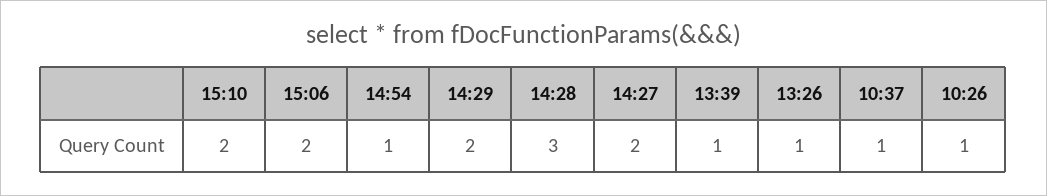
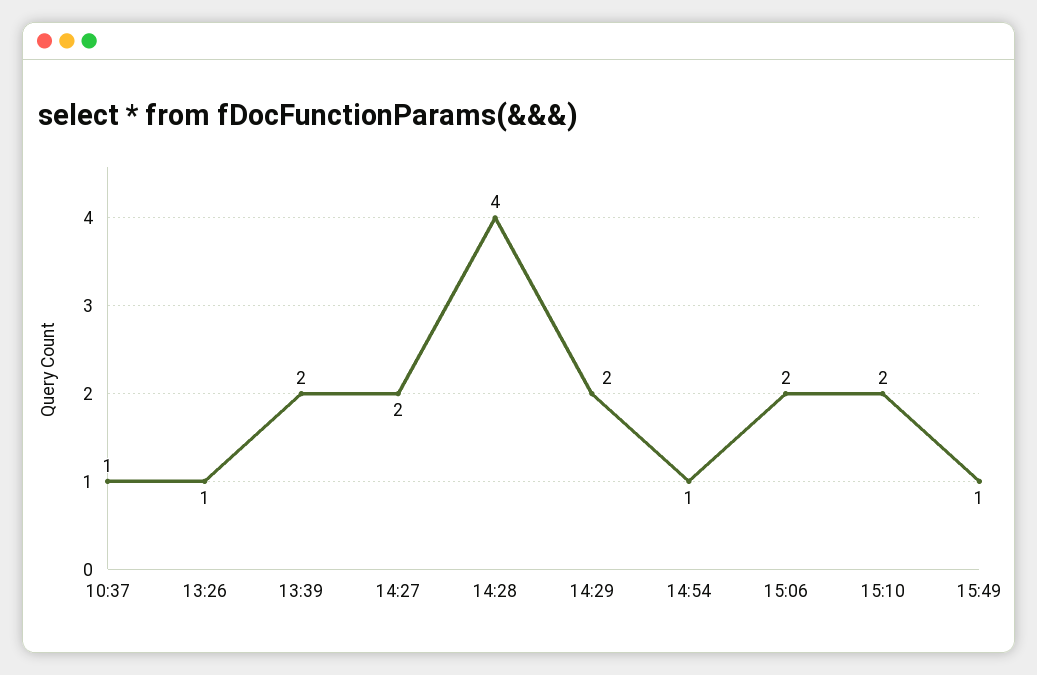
14:28: 3 -> 4
13:39: 1 -> 2
10:26: 1 -> none
15:49: none -> 1

